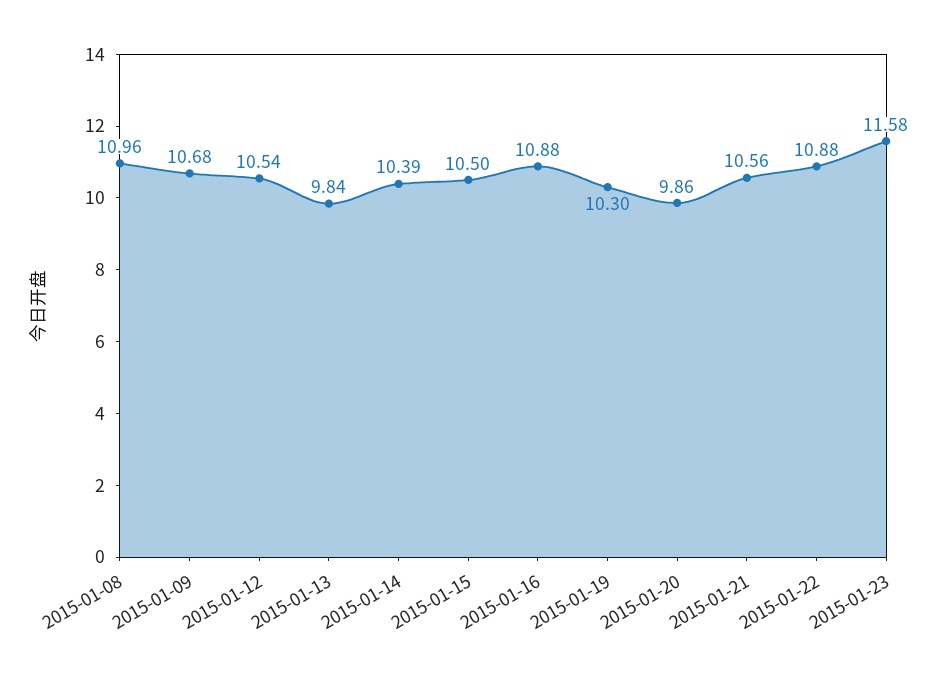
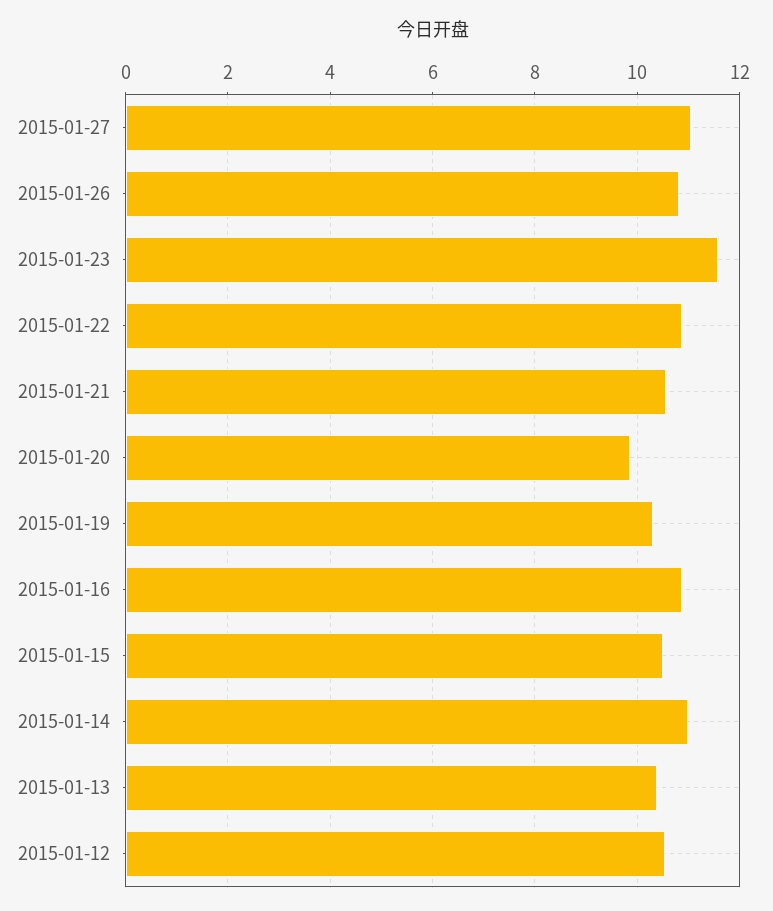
2015-01-08: 10.96 -> none
2015-01-09: 10.68 -> none
2015-01-13: 9.84 -> 10.4
2015-01-14: 10.39 -> 11
2015-01-27: none -> 11
2015-01-26: none -> 10.8

